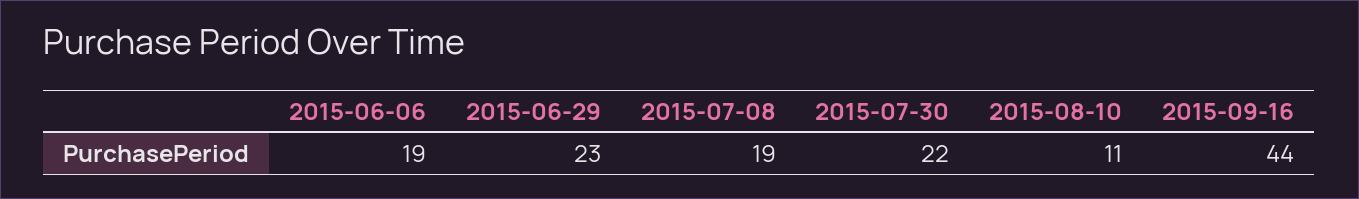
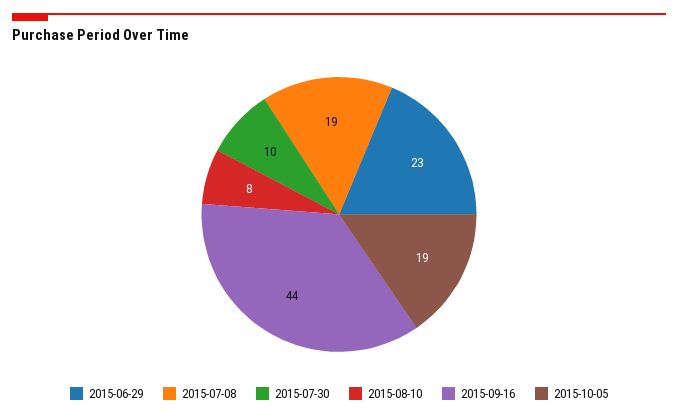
2015-06-06: 19 -> none
2015-07-30: 22 -> 10
2015-08-10: 11 -> 8
2015-10-05: none -> 19

